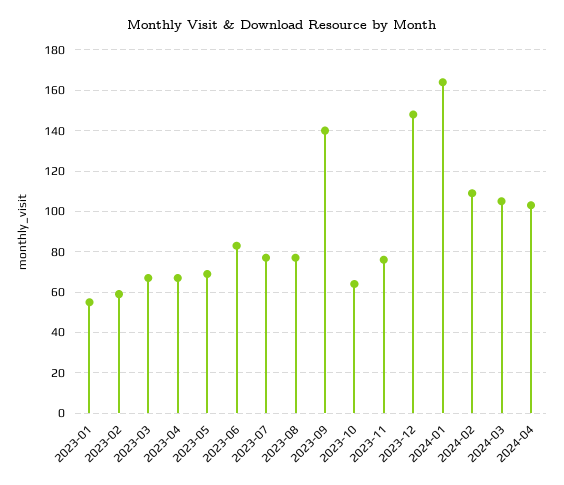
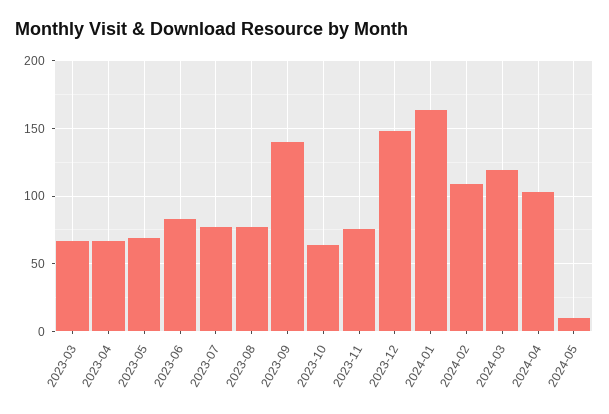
2023-01: 55 -> none
2023-02: 60 -> none
2024-03: 105 -> 120
2024-05: none -> 10

